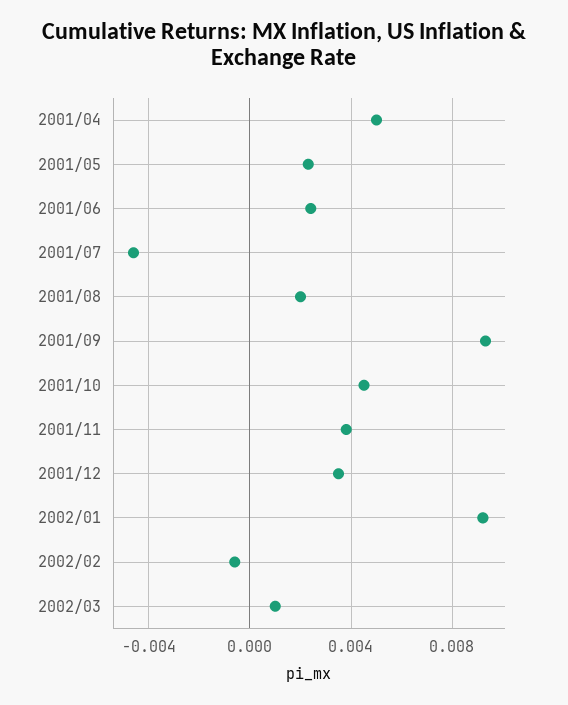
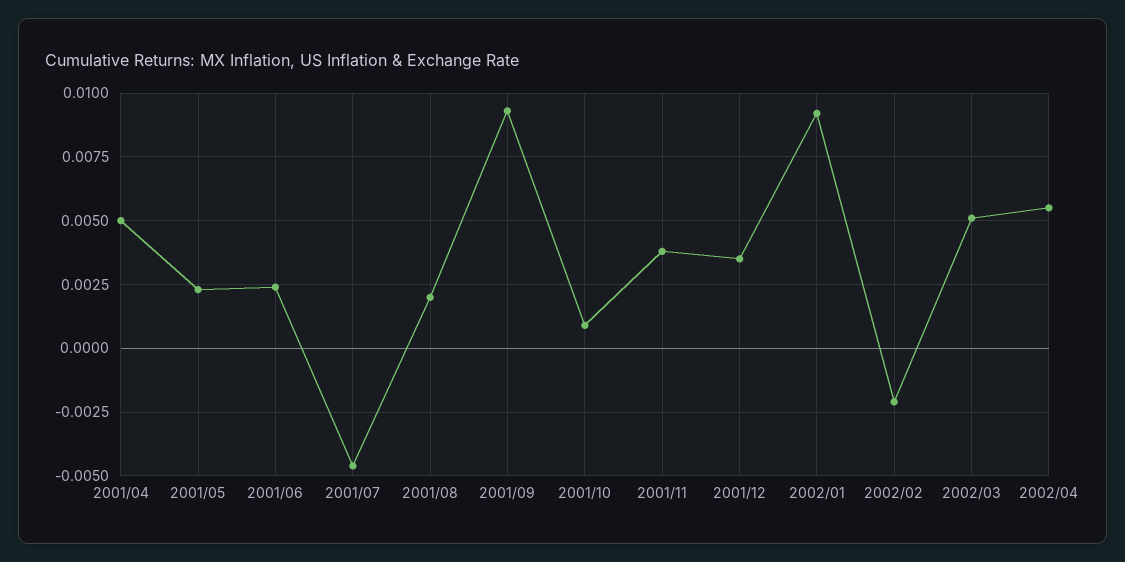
2001/10: 0.0045 -> 0.001
2002/02: -0.0005 -> -0.002
2002/03: 0.001 -> 0.005
2002/04: none -> 0.0055

